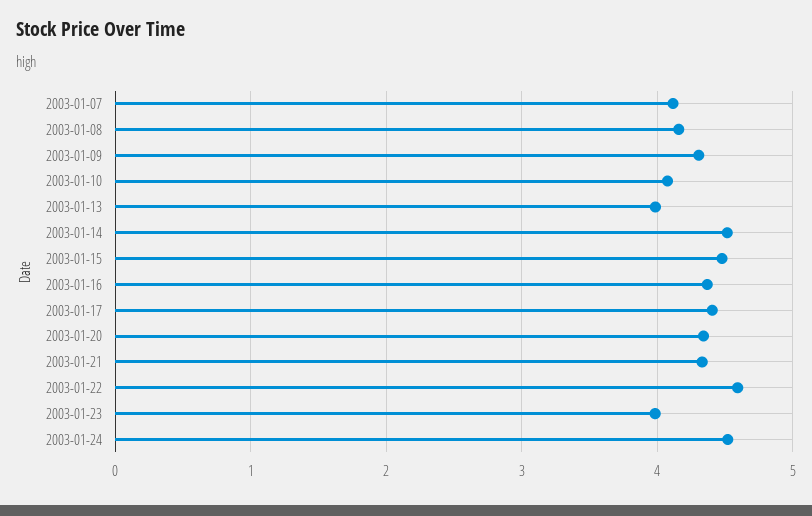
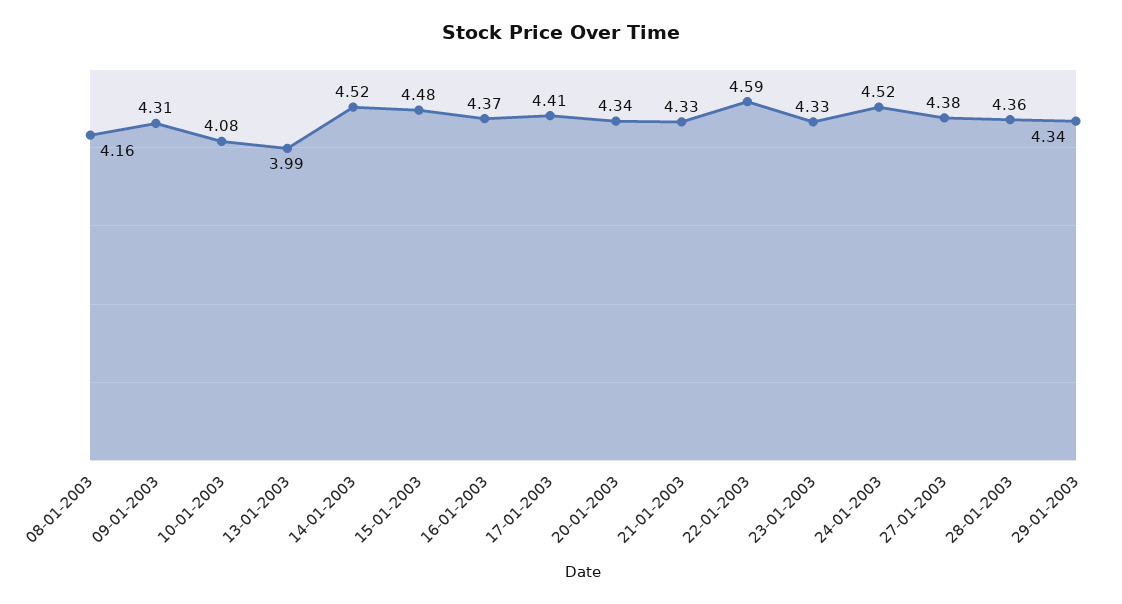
2003-01-07: 4.1 -> none
2003-01-23: 4 -> 4.33
27-01-2003: none -> 4.38
28-01-2003: none -> 4.36
29-01-2003: none -> 4.34

